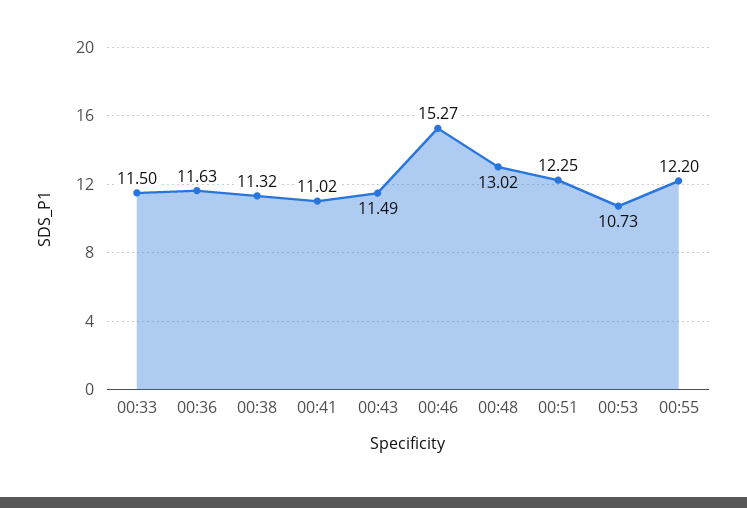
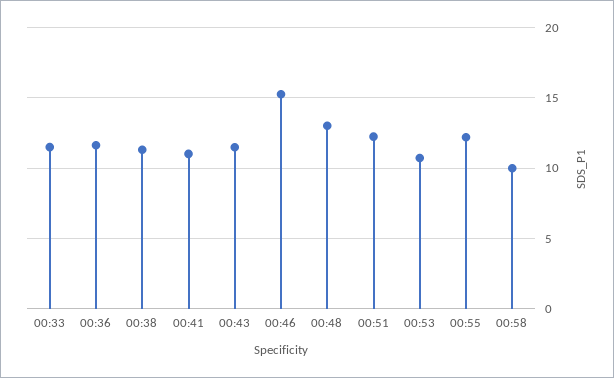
00:58: none -> 10

